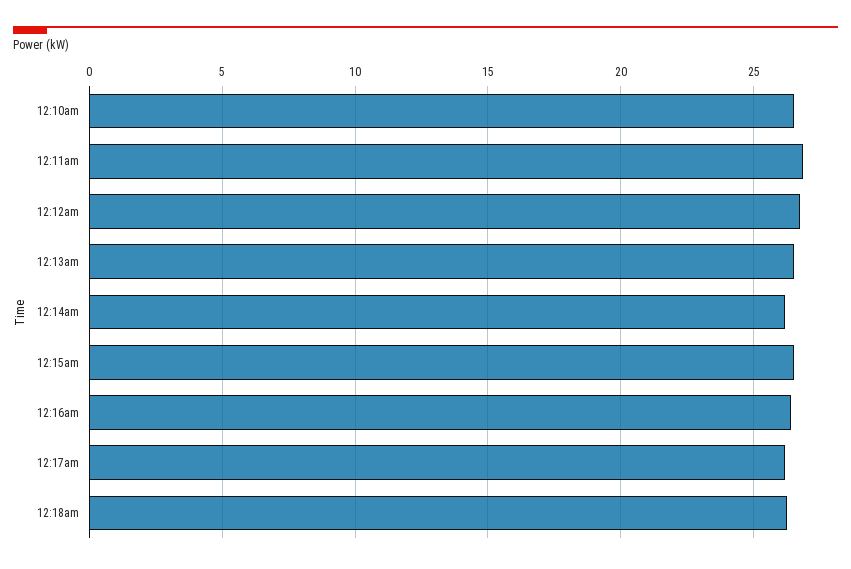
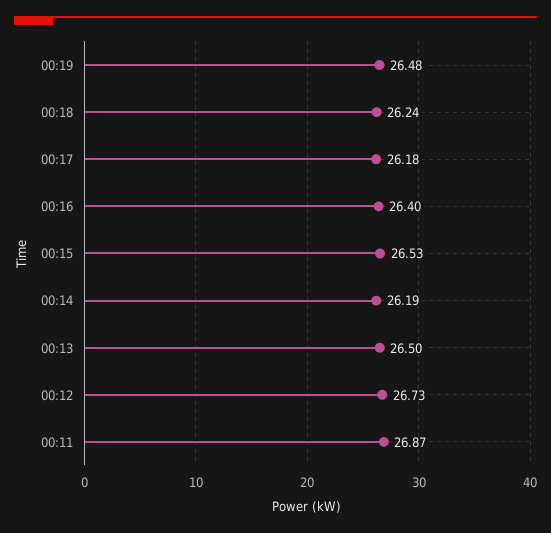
12:10am: 26.5 -> none
00:19: none -> 26.48

